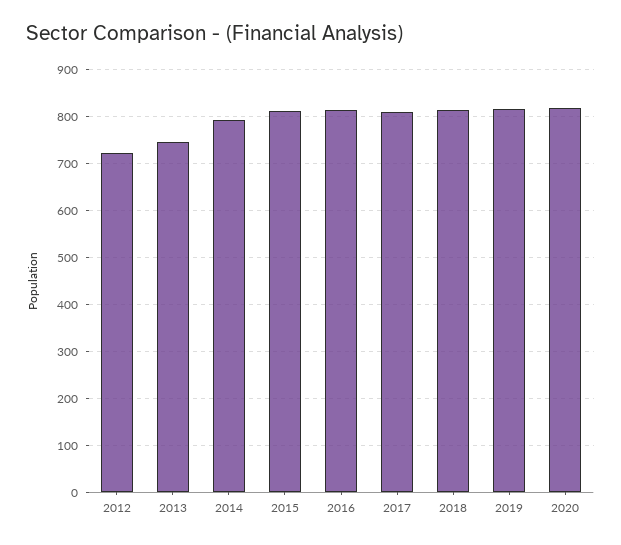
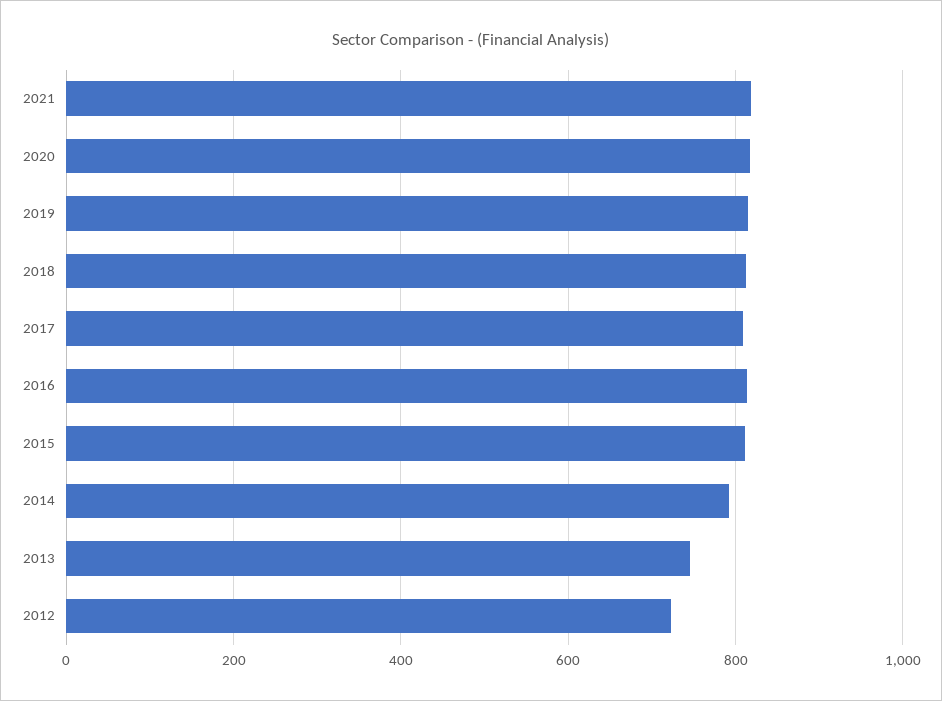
2021: none -> 820

